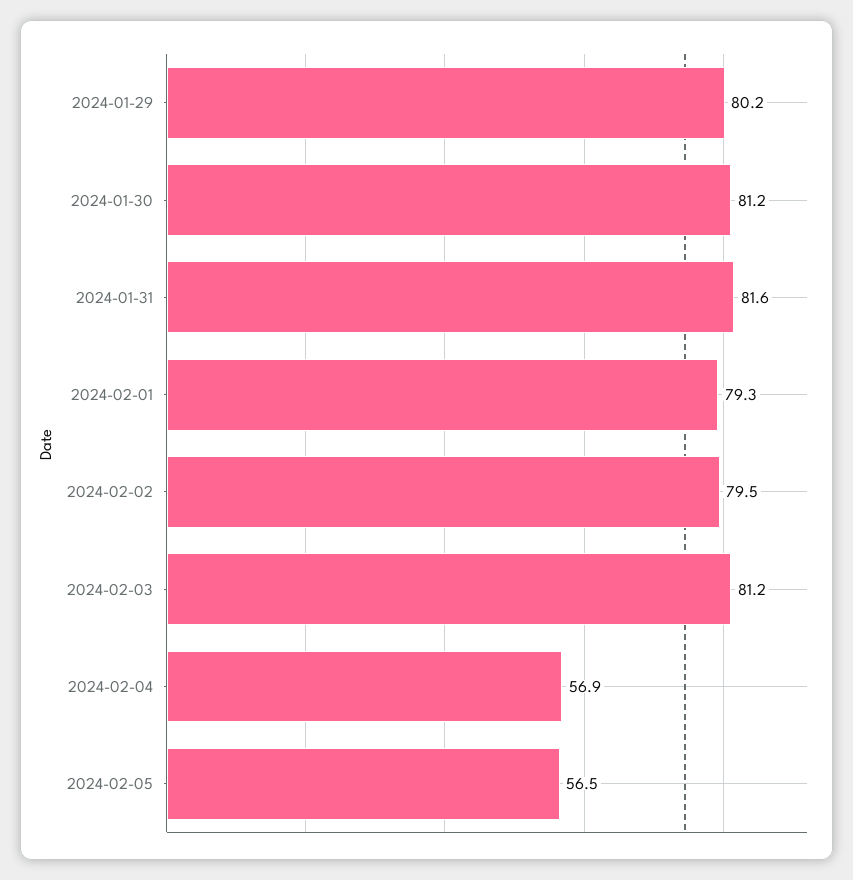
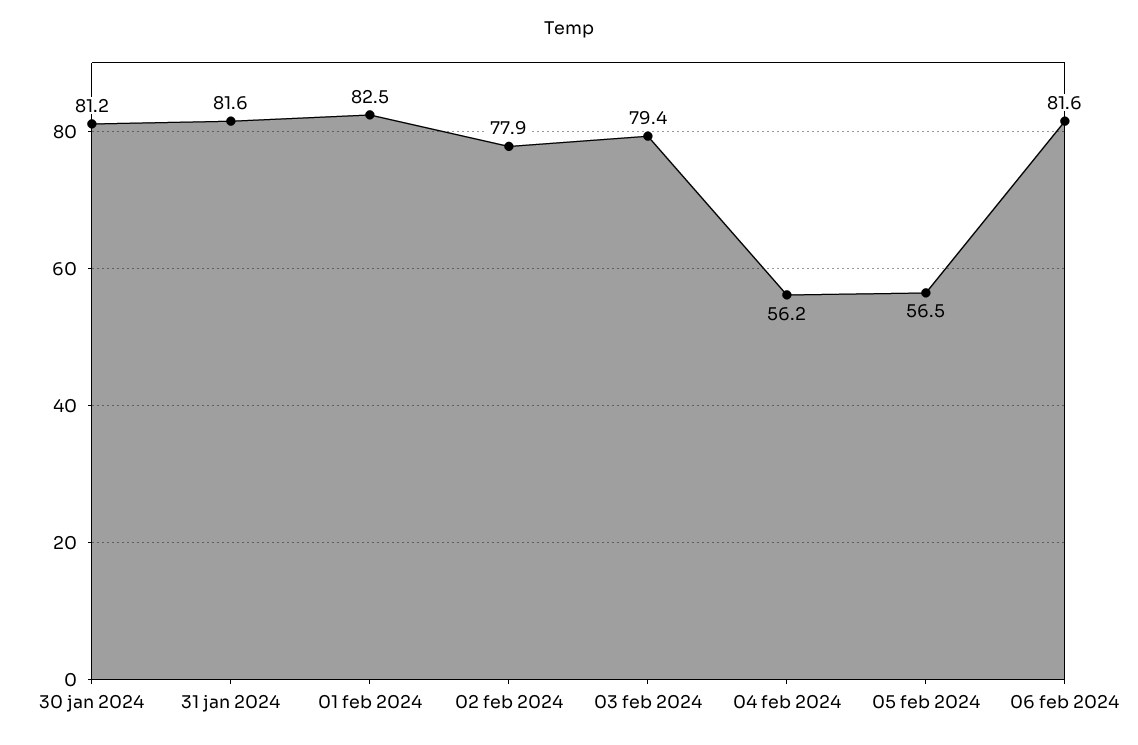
2024-01-29: 80.2 -> none
2024-02-01: 79.3 -> 82.5
2024-02-02: 79.5 -> 77.9
2024-02-03: 81.2 -> 79.4
2024-02-04: 56.9 -> 56.2
06 feb 2024: none -> 81.6

